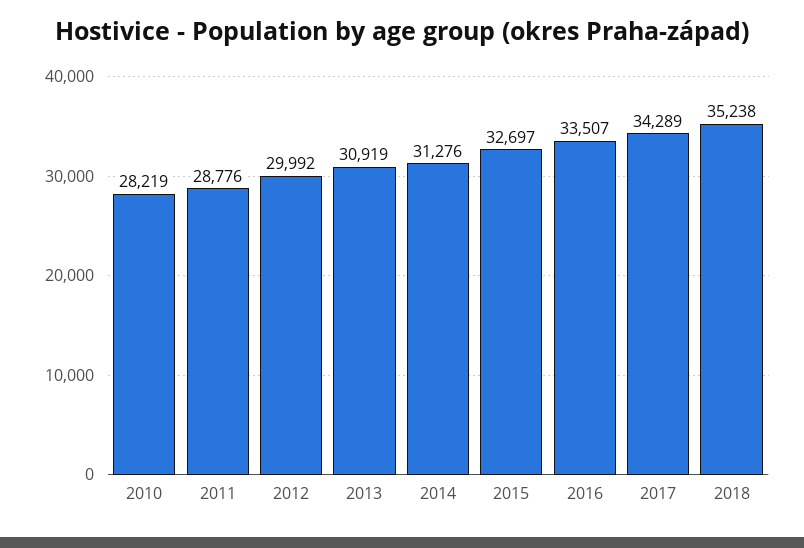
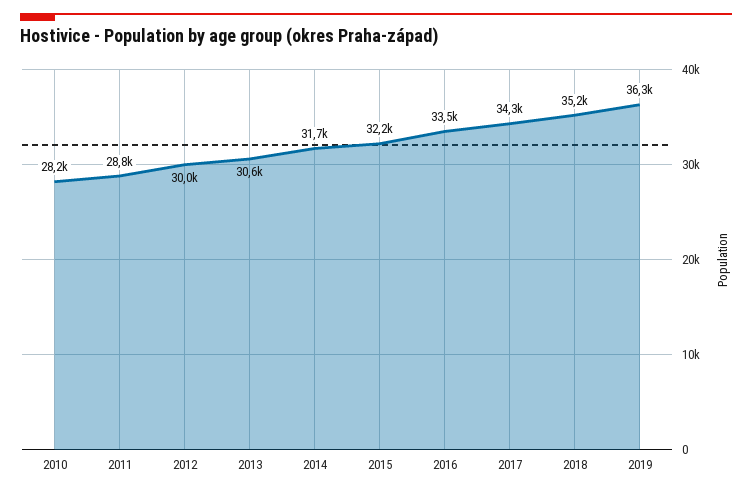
2013: 30919 -> 30600
2014: 31276 -> 31700
2015: 32697 -> 32200
2019: none -> 36300

